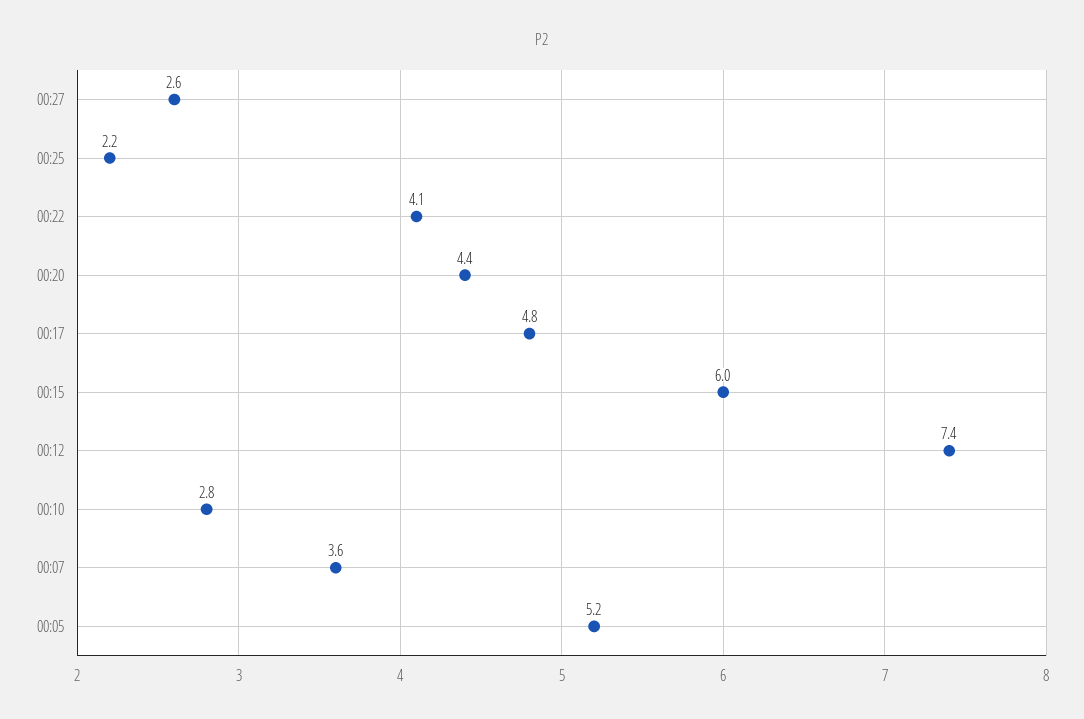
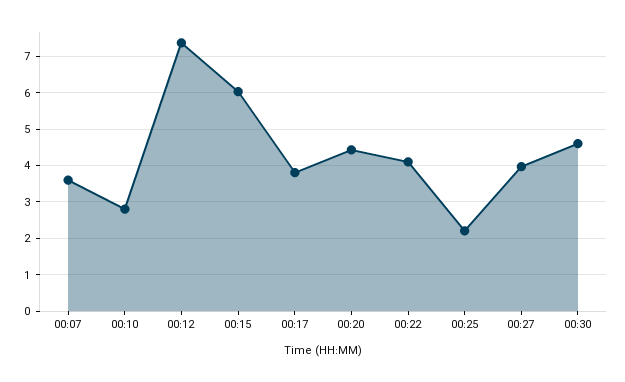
00:27: 2.6 -> 4
00:17: 4.8 -> 3.8
00:05: 5.2 -> none
00:30: none -> 4.6

